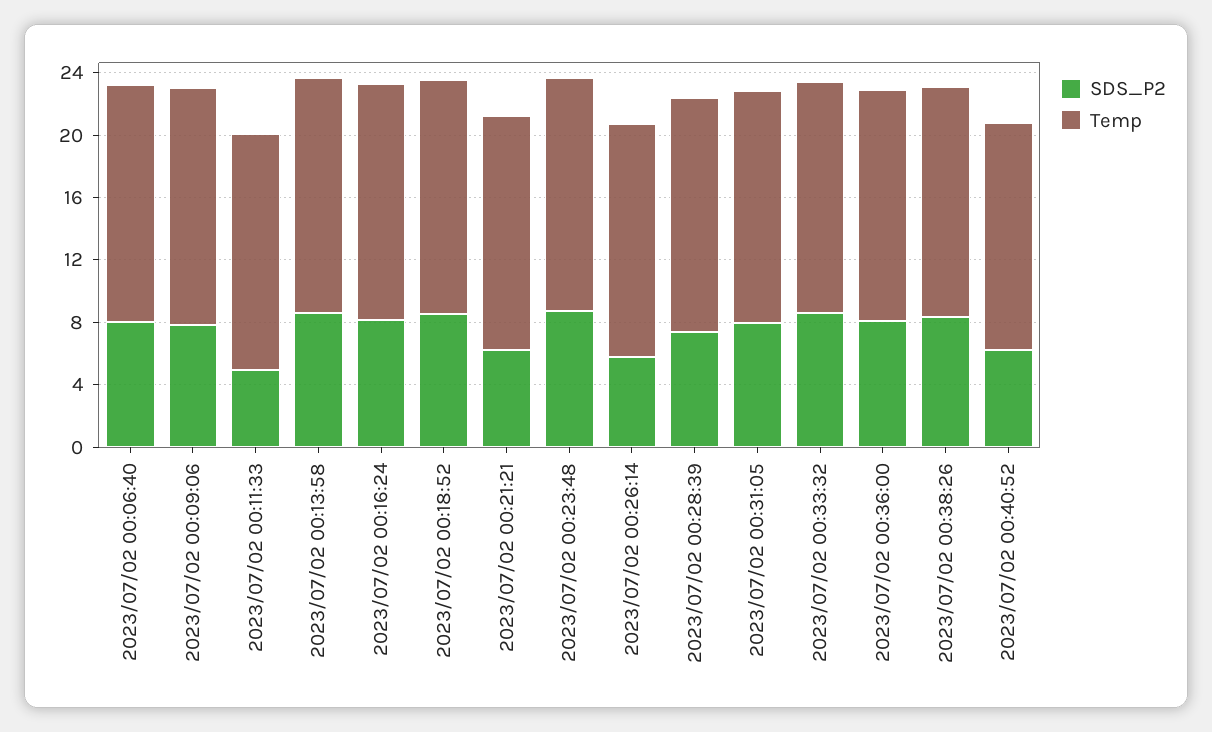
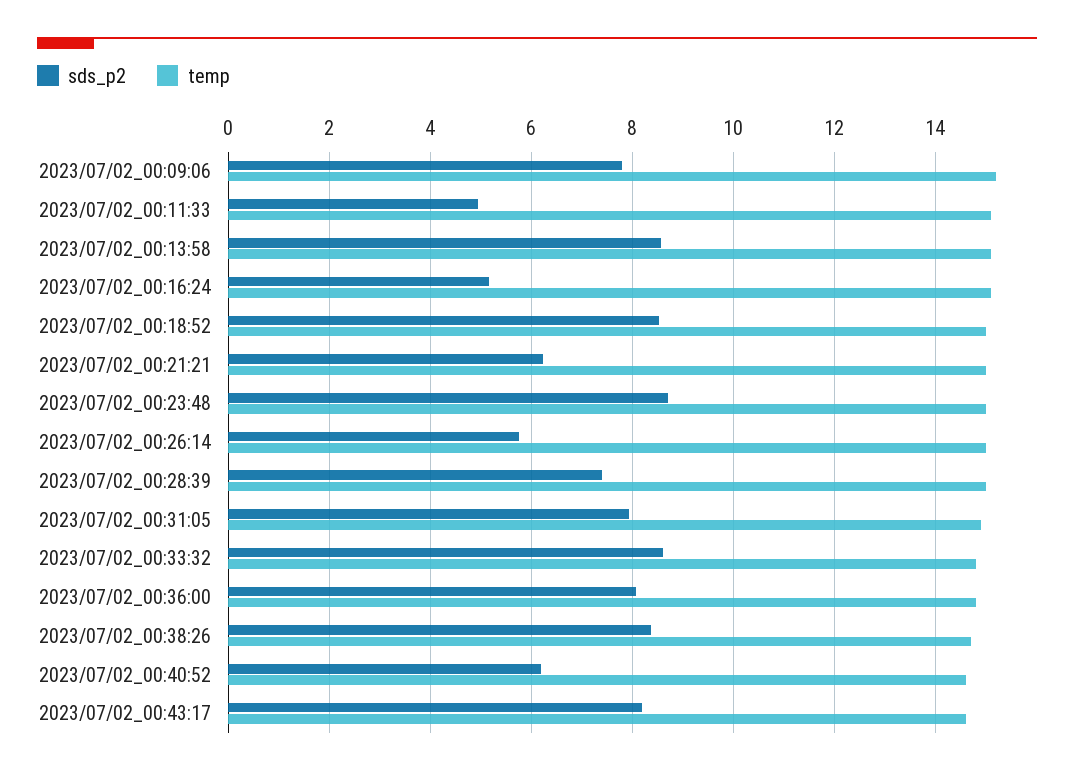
SDS_P2, 2023/07/02 00:06:40: 8 -> none
Temp, 2023/07/02 00:06:40: 15 -> none
SDS_P2, 2023/07/02 00:16:24: 8 -> 5.2
SDS_P2, 2023/07/02_00:43:17: none -> 8.2
Temp, 2023/07/02_00:43:17: none -> 14.6

